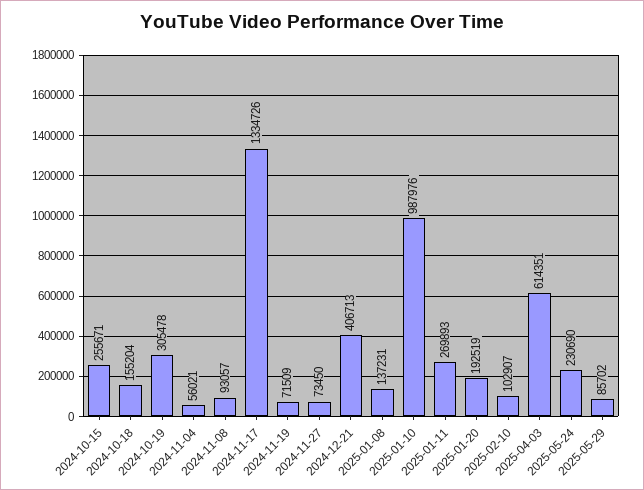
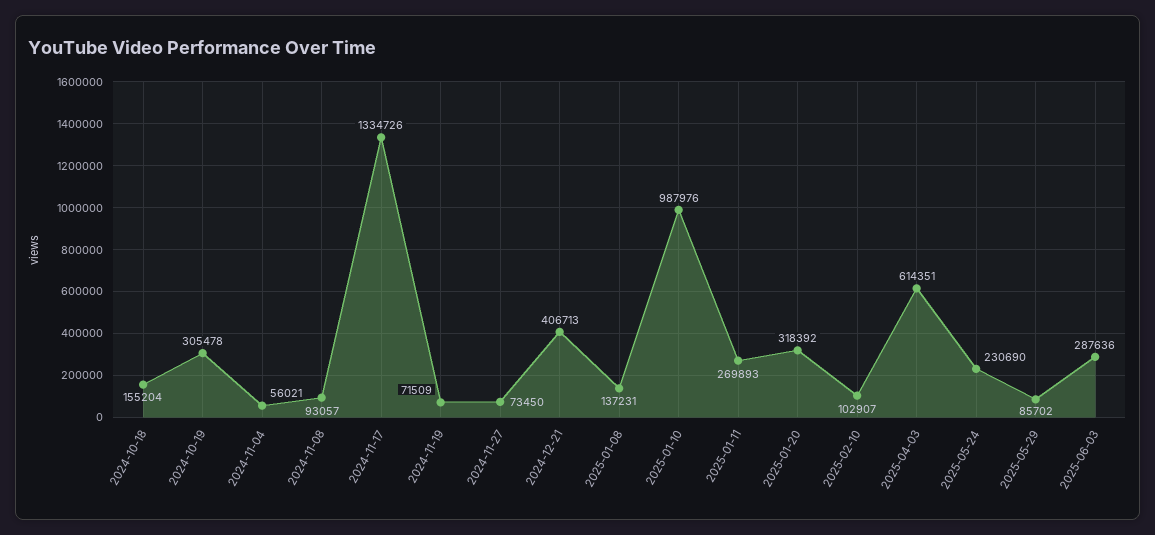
2024-10-15: 255671 -> none
2025-01-20: 192519 -> 318392
2025-06-03: none -> 287636

